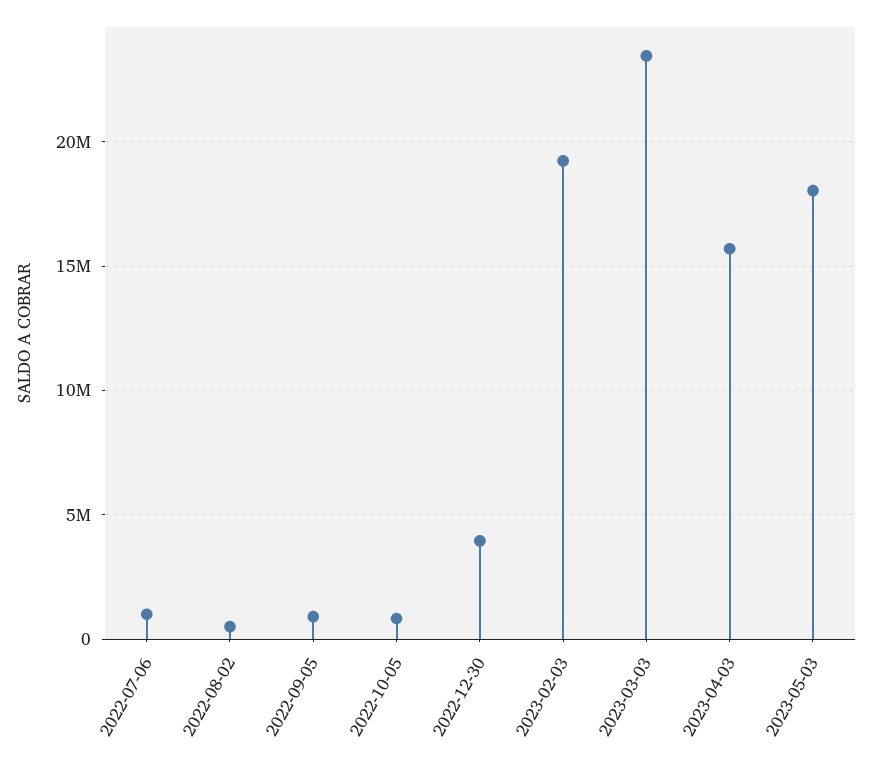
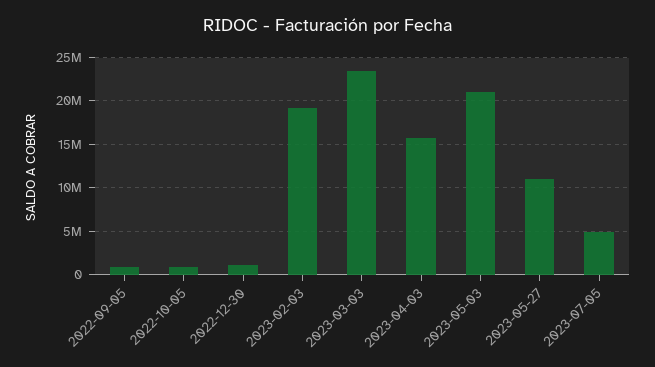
2022-07-06: 1000000 -> none
2022-08-02: 500000 -> none
2022-12-30: 4000000 -> 1000000
2023-05-03: 18000000 -> 21000000
2023-05-27: none -> 11000000
2023-07-05: none -> 5000000

